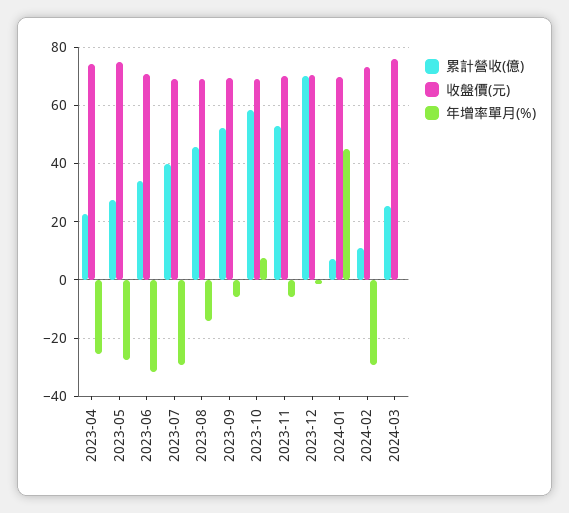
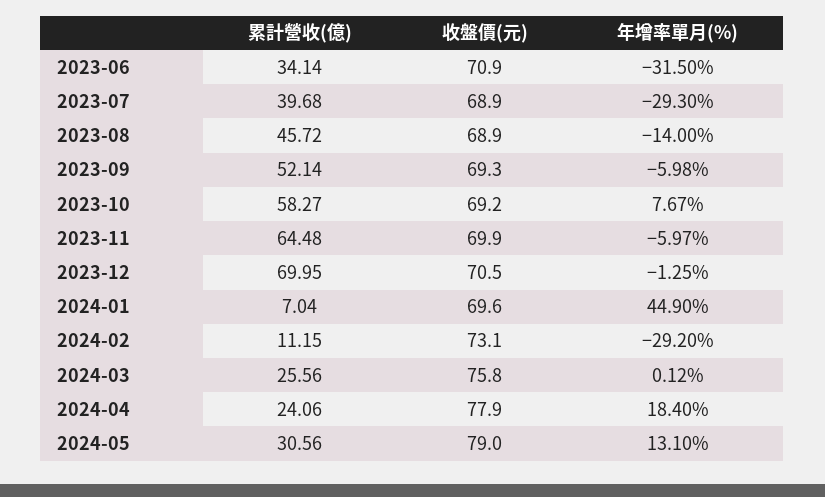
累計營收(億), 2023-04: 22.5 -> none
收盤價(元), 2023-04: 75 -> none
年增率單月(%), 2023-04: -25 -> none
累計營收(億), 2023-05: 27.5 -> none
收盤價(元), 2023-05: 75 -> none
年增率單月(%), 2023-05: -27.5 -> none
累計營收(億), 2023-11: 52.5 -> 64.48
累計營收(億), 2024-04: none -> 24.06
收盤價(元), 2024-04: none -> 77.9
年增率單月(%), 2024-04: none -> 18.4
累計營收(億), 2024-05: none -> 30.56
收盤價(元), 2024-05: none -> 79
年增率單月(%), 2024-05: none -> 13.1

